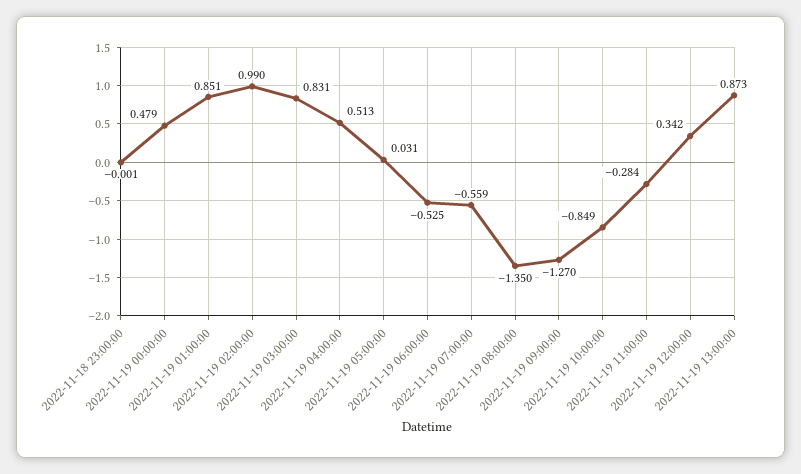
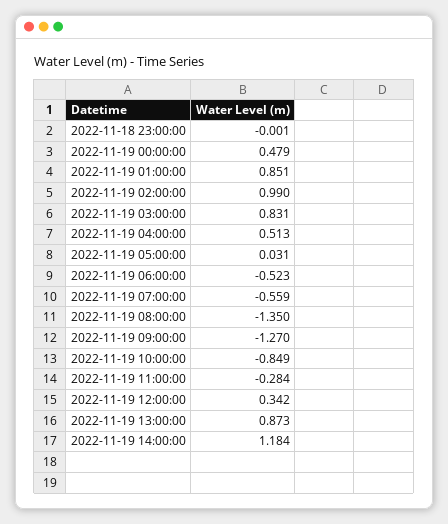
2022-11-19 06:00:00: -0.525 -> -0.523
2022-11-19 14:00:00: none -> 1.184

